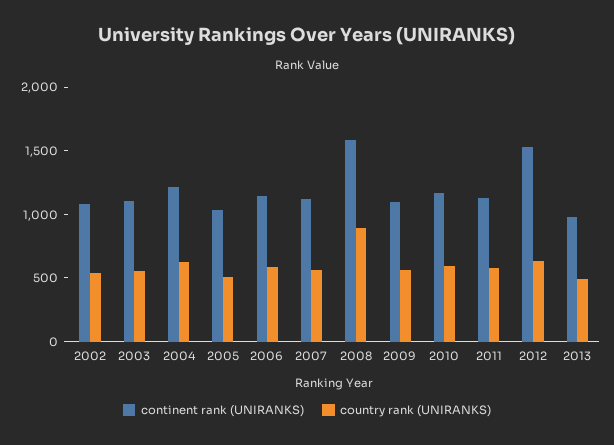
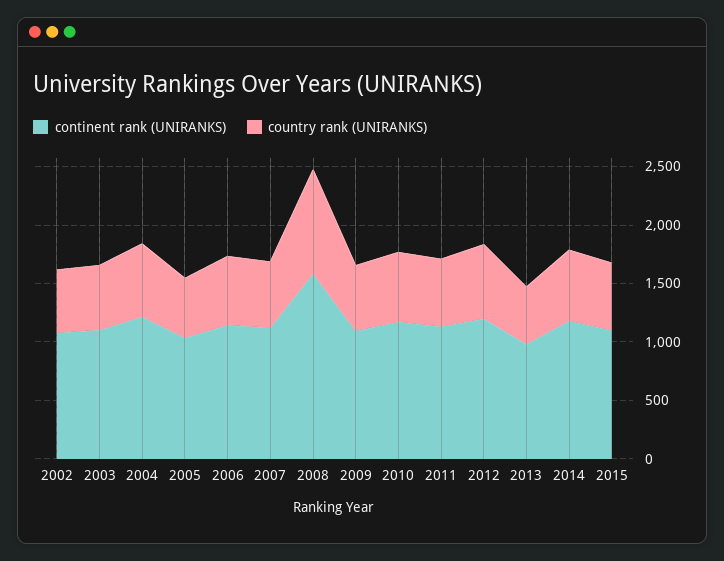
continent rank (UNIRANKS), 2012: 1500 -> 1200
continent rank (UNIRANKS), 2014: none -> 1200
country rank (UNIRANKS), 2014: none -> 600
continent rank (UNIRANKS), 2015: none -> 1100
country rank (UNIRANKS), 2015: none -> 600

